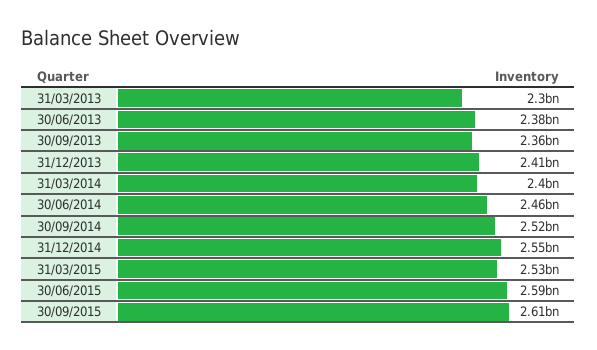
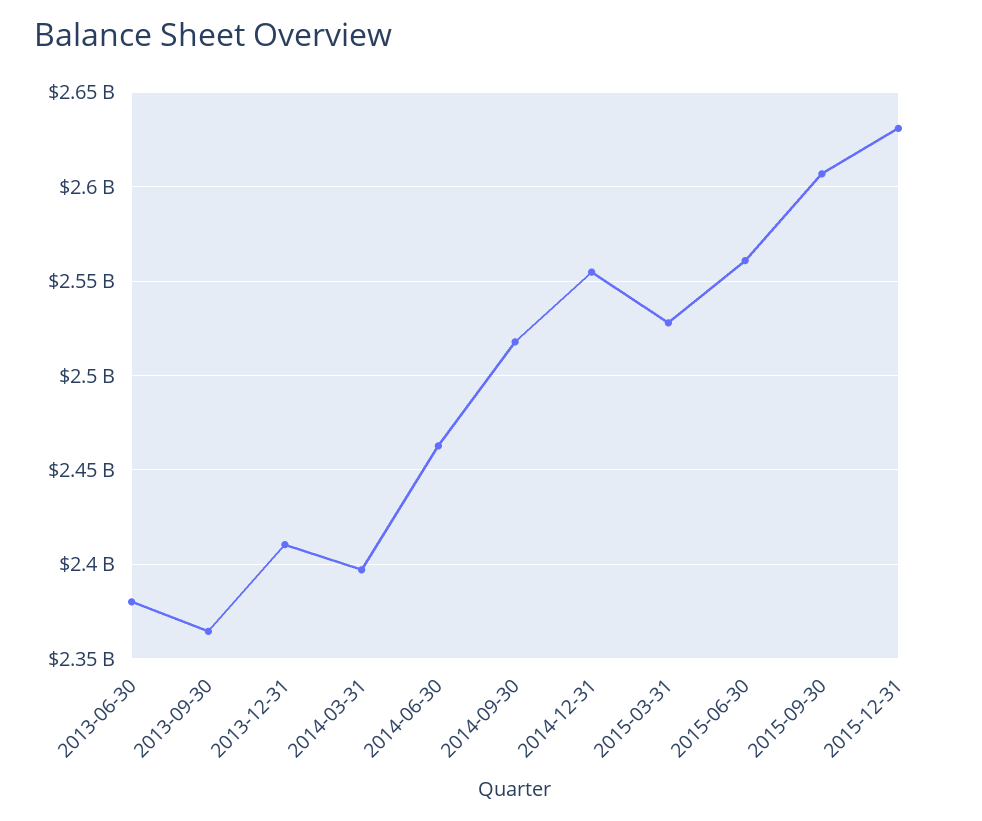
31/03/2013: 2300000000 -> none
30/06/2015: 2590000000 -> 2560000000
2015-12-31: none -> 2630000000

